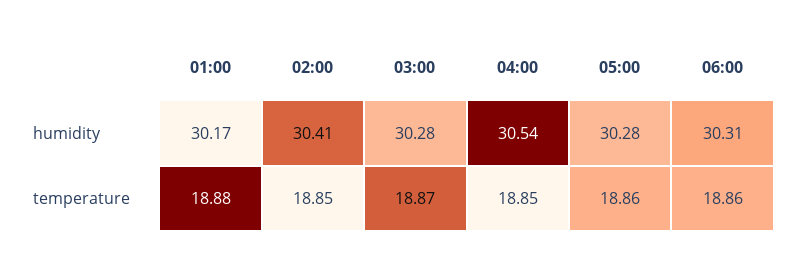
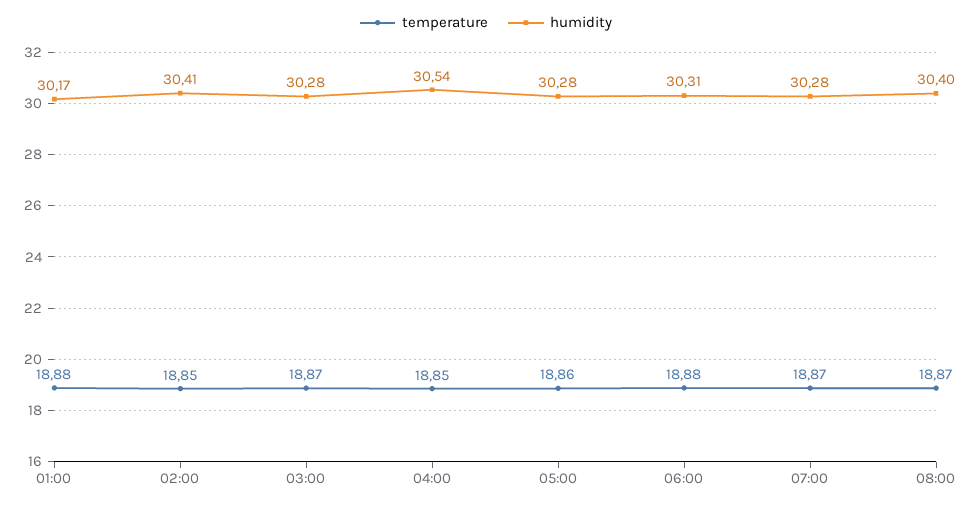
temperature, 06:00: 18.86 -> 18.88
temperature, 07:00: none -> 18.87
humidity, 07:00: none -> 30.28
temperature, 08:00: none -> 18.87
humidity, 08:00: none -> 30.4

